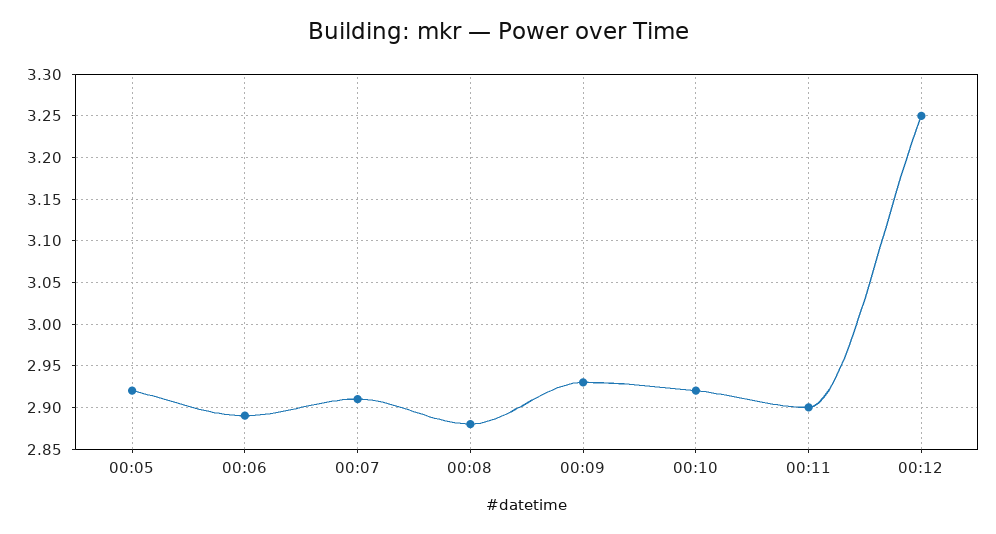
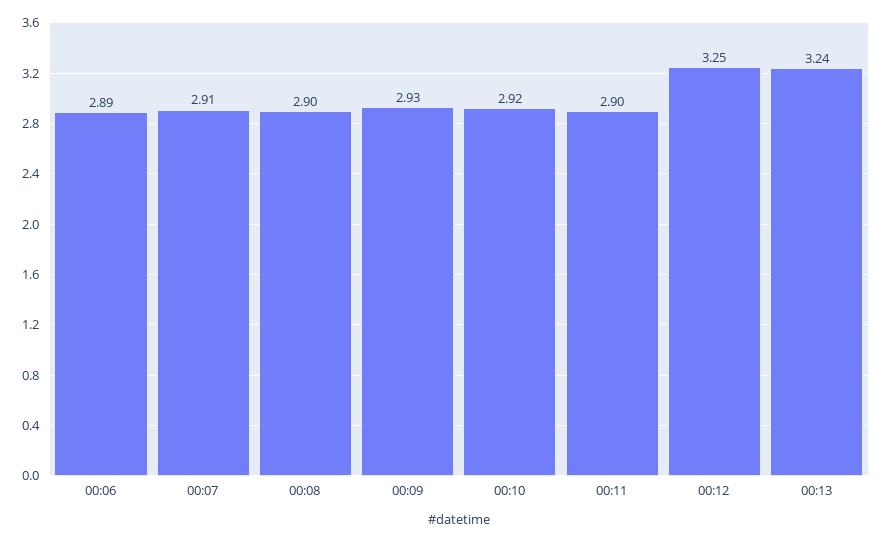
00:05: 2.92 -> none
00:08: 2.88 -> 2.9
00:13: none -> 3.24

